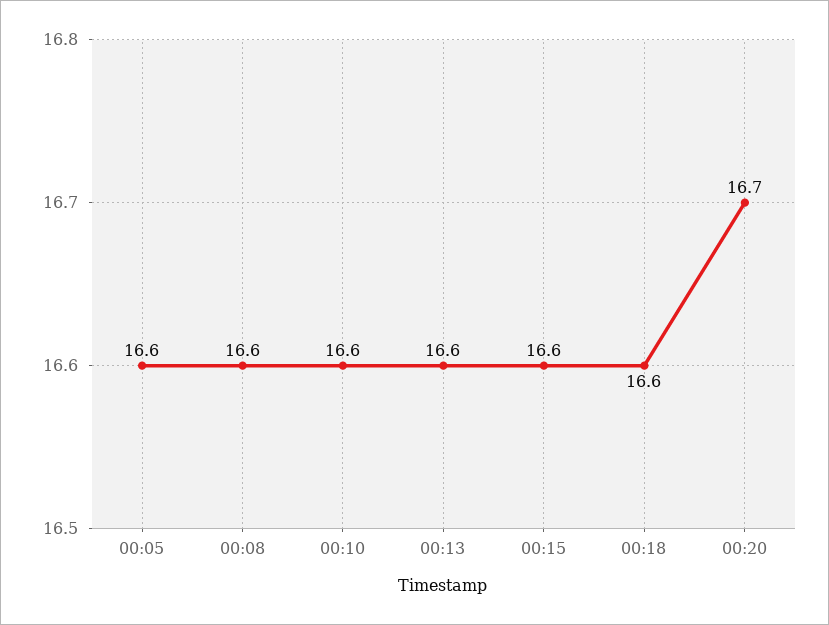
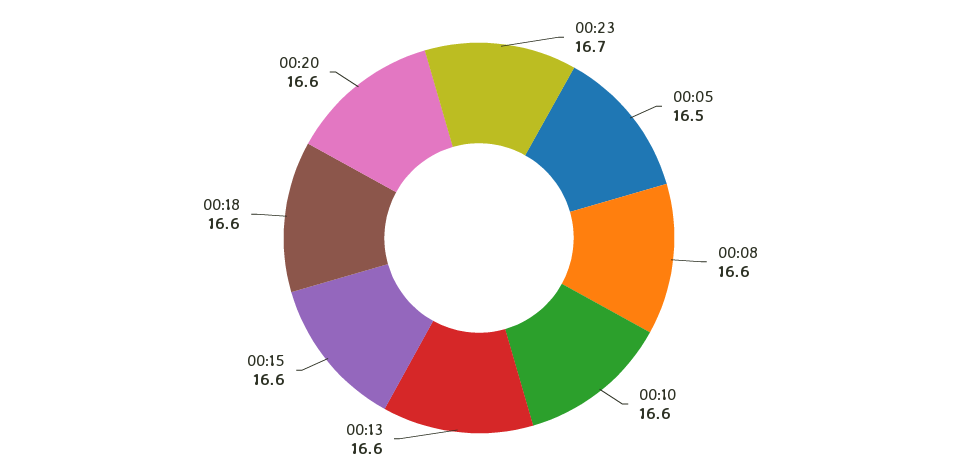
00:05: 16.6 -> 16.5
00:20: 16.7 -> 16.6
00:23: none -> 16.7

